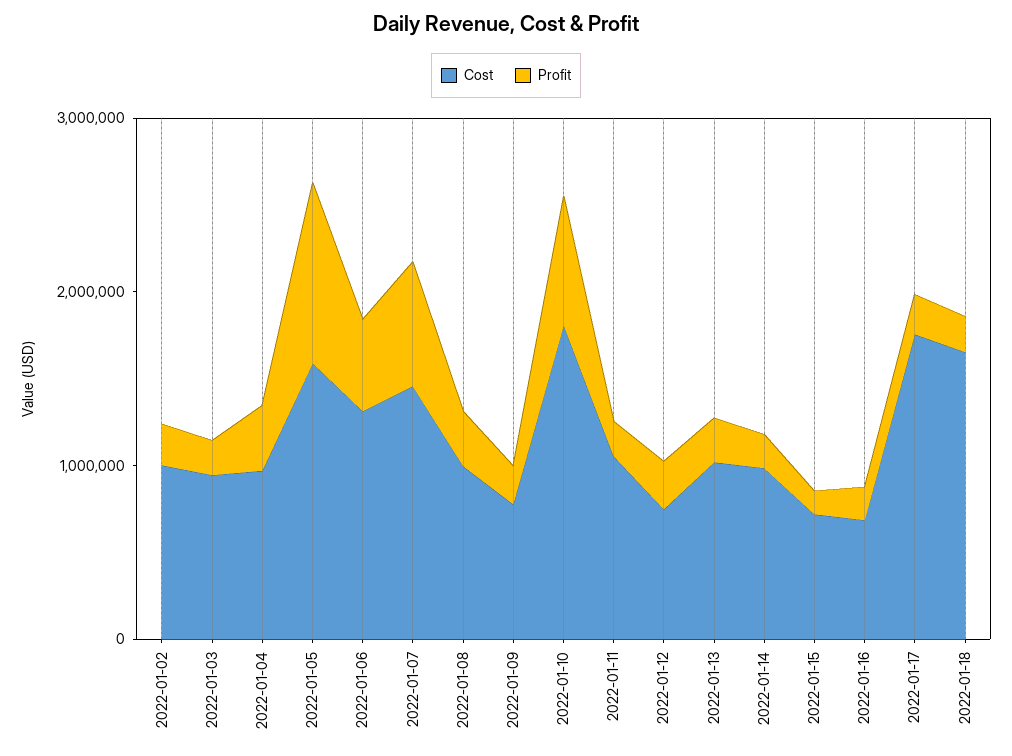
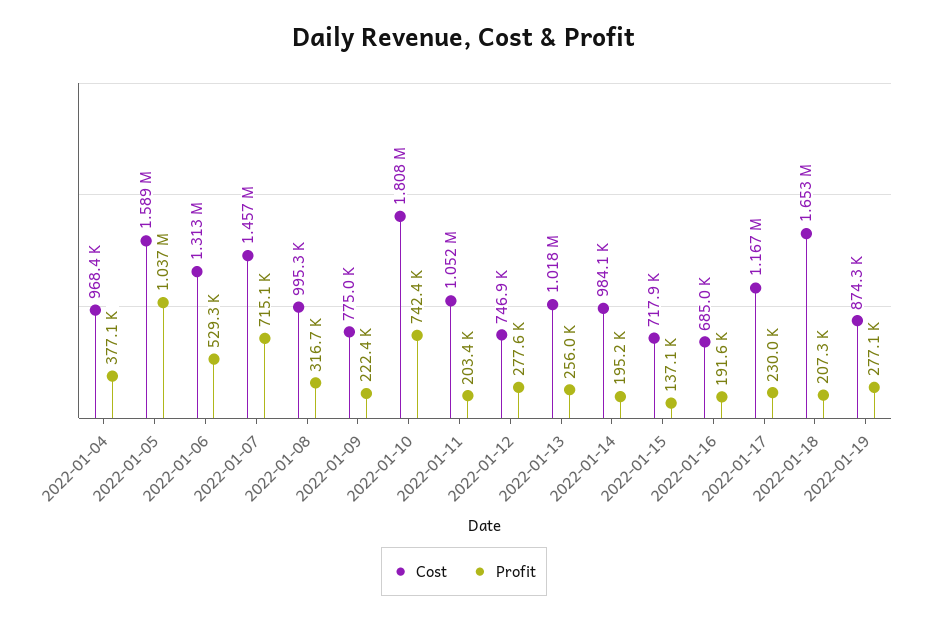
Cost, 2022-01-02: 1000000 -> none
Profit, 2022-01-02: 200000 -> none
Cost, 2022-01-03: 1000000 -> none
Profit, 2022-01-03: 200000 -> none
Cost, 2022-01-17: 1800000 -> 1167000
Cost, 2022-01-19: none -> 874300
Profit, 2022-01-19: none -> 277100

